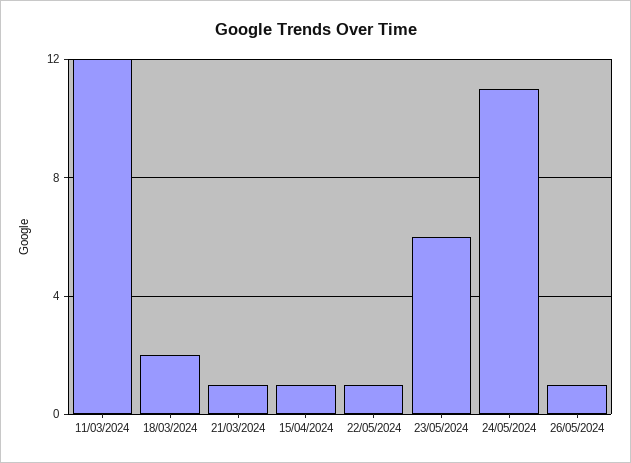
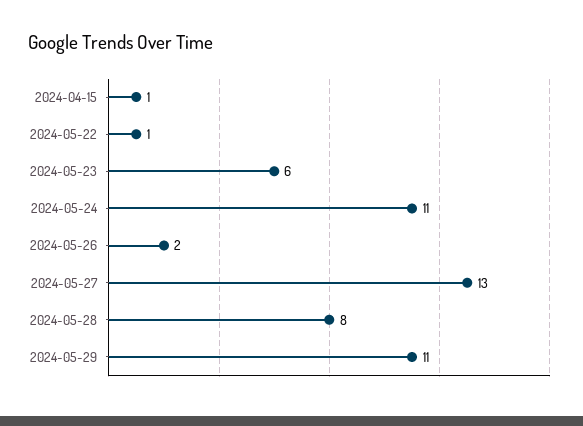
11/03/2024: 12 -> none
18/03/2024: 2 -> none
21/03/2024: 1 -> none
26/05/2024: 1 -> 2
2024-05-27: none -> 13
2024-05-28: none -> 8
2024-05-29: none -> 11

